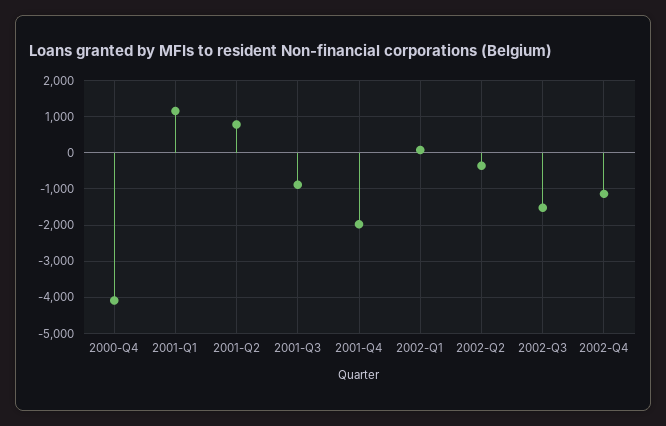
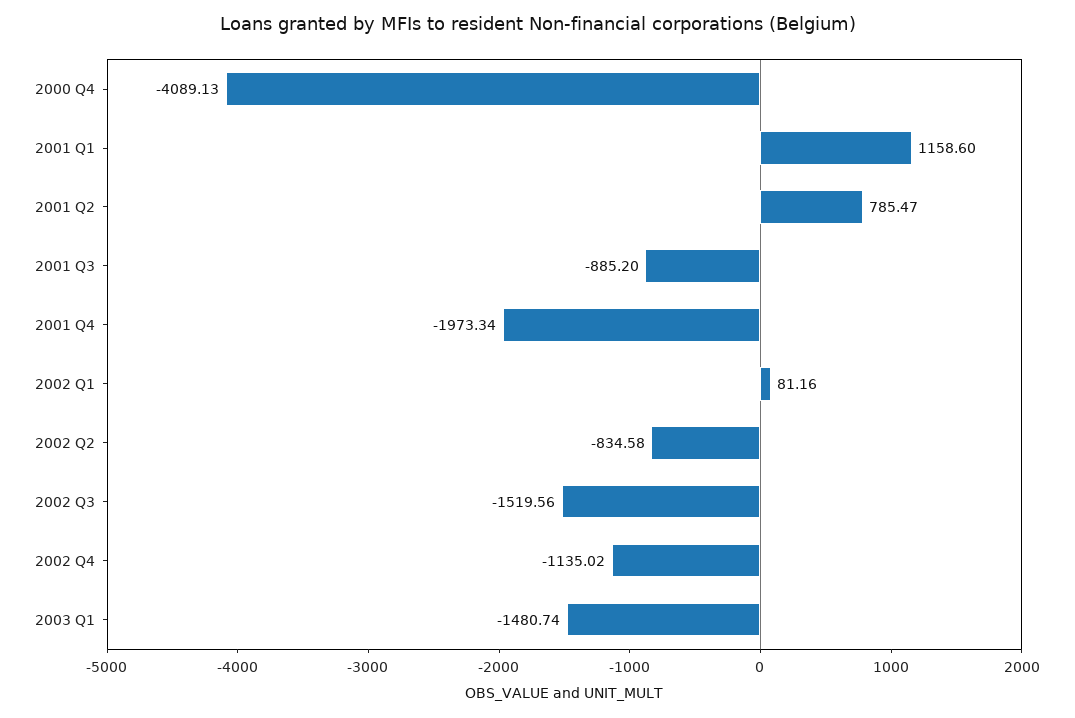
2002-Q2: -400 -> -834.58
2003 Q1: none -> -1480.74

